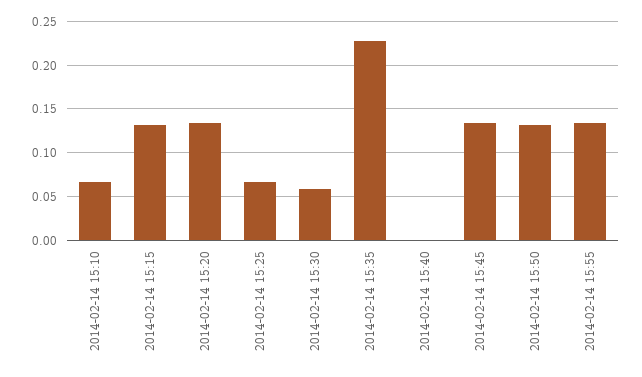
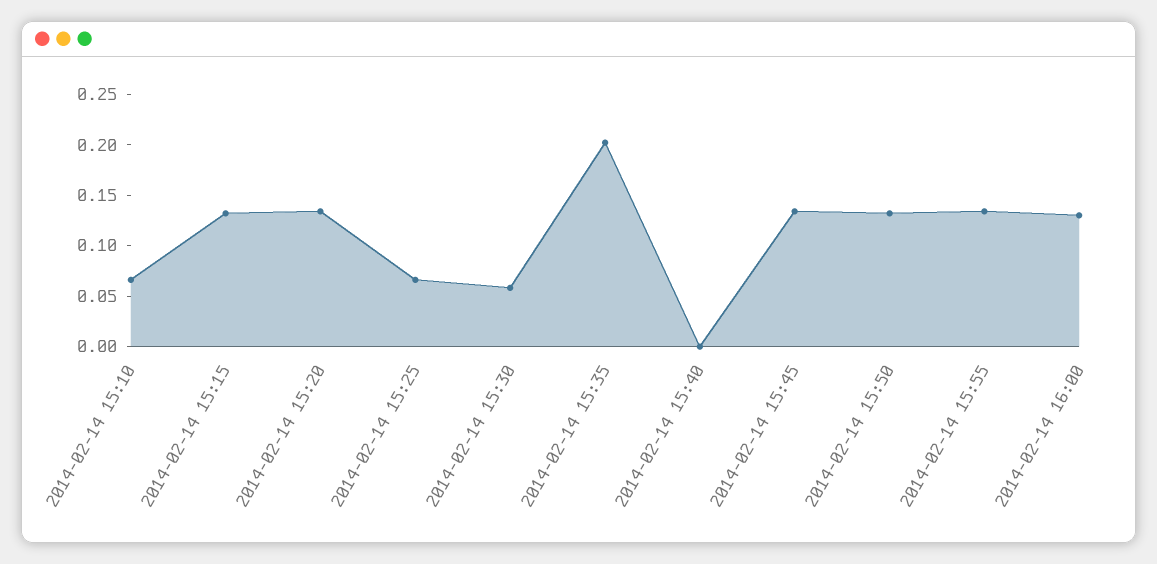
2014-02-14 15:35: 0.23 -> 0.2
2014-02-14 16:00: none -> 0.13

